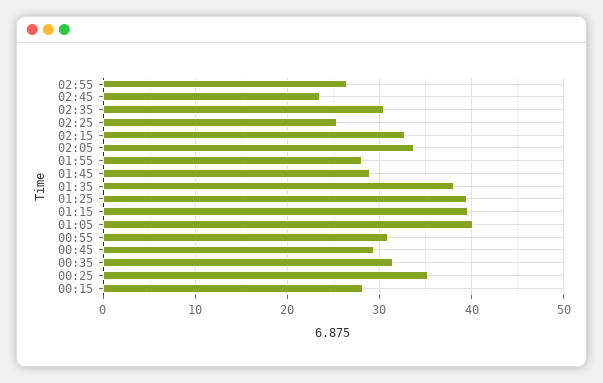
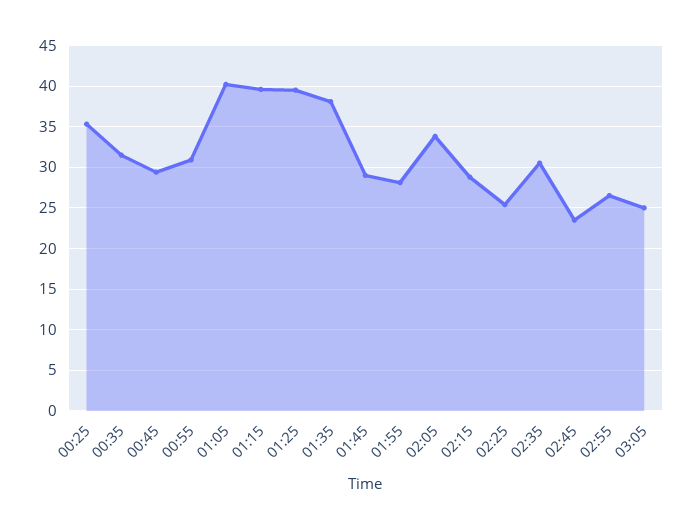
02:15: 33 -> 29
00:15: 28 -> none
03:05: none -> 25

